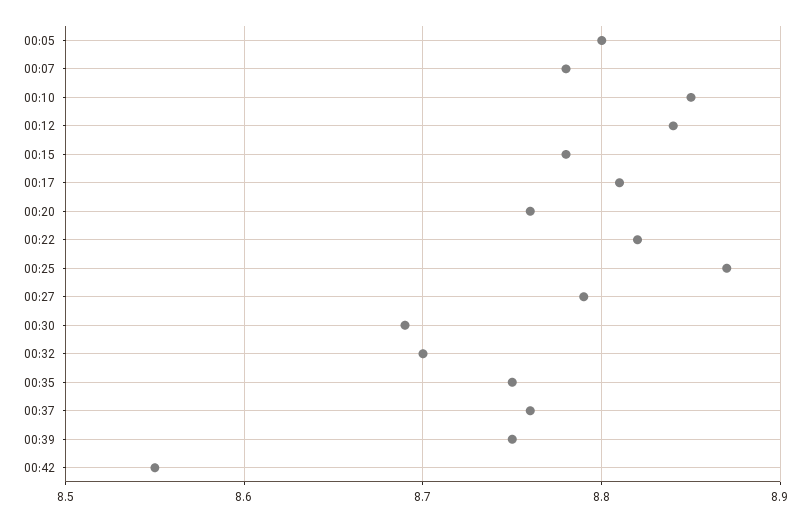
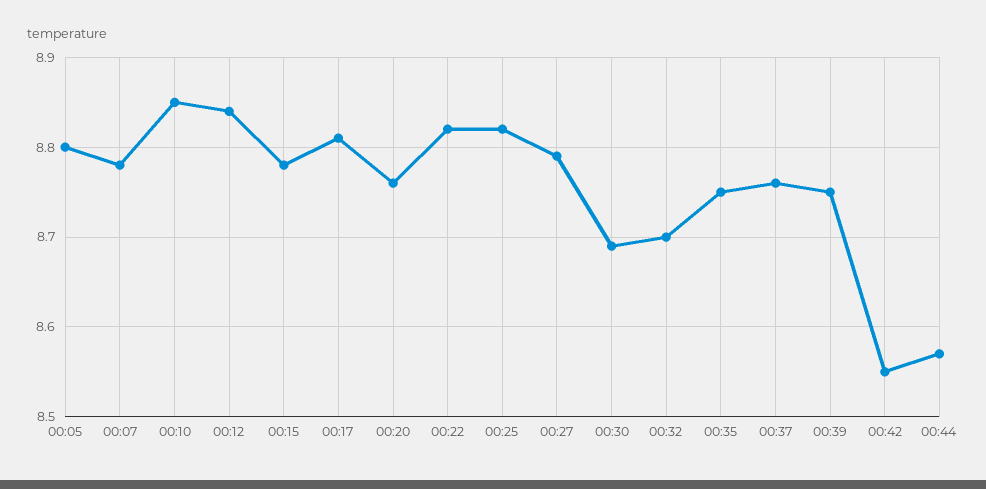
00:25: 8.87 -> 8.82
00:44: none -> 8.57

